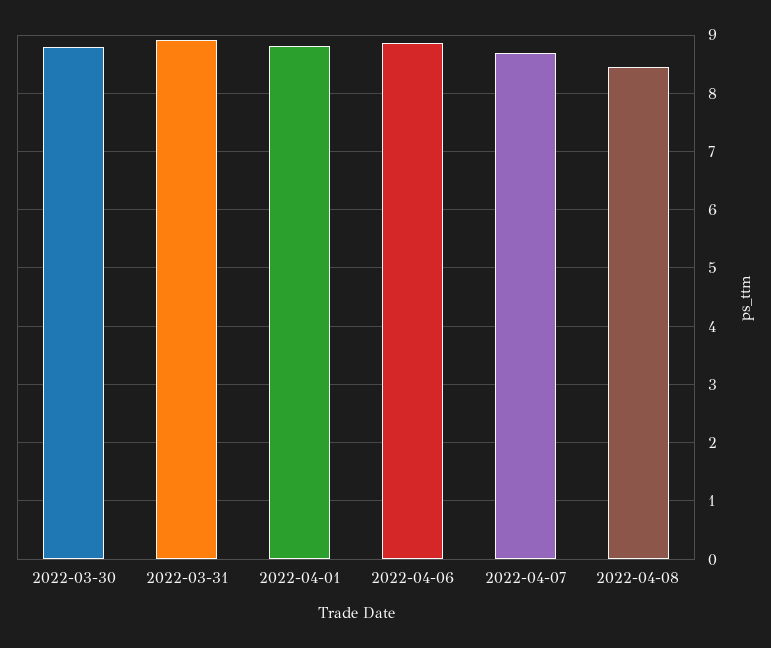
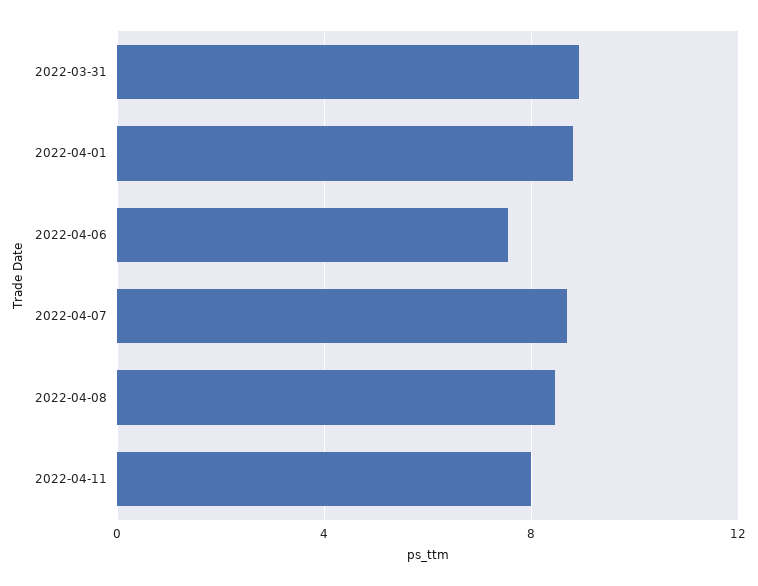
2022-03-30: 8.8 -> none
2022-04-06: 8.8 -> 7.5
2022-04-11: none -> 8

